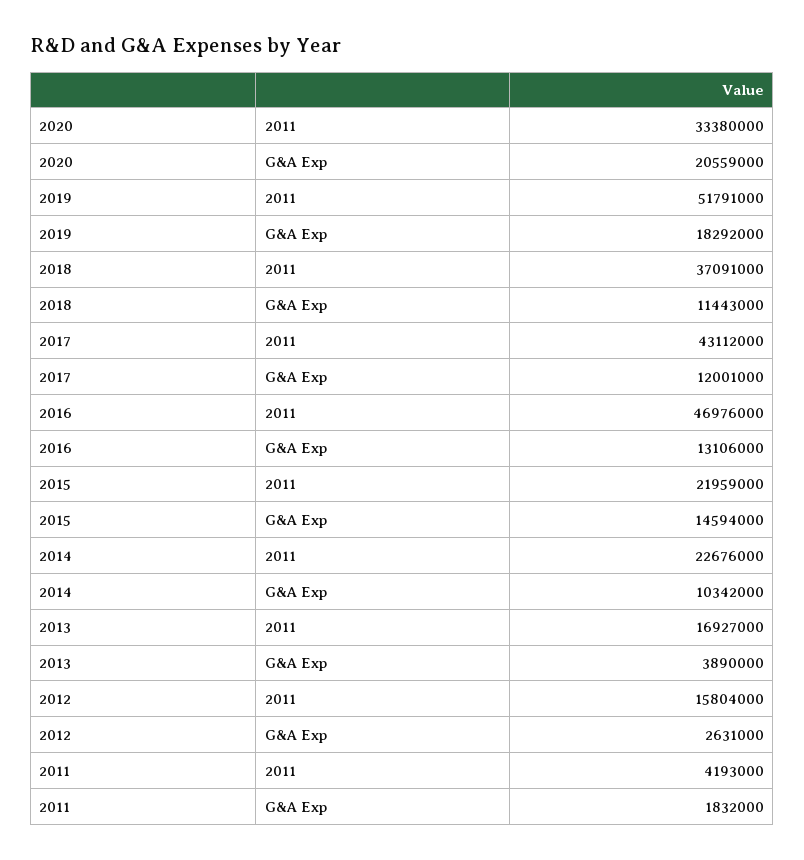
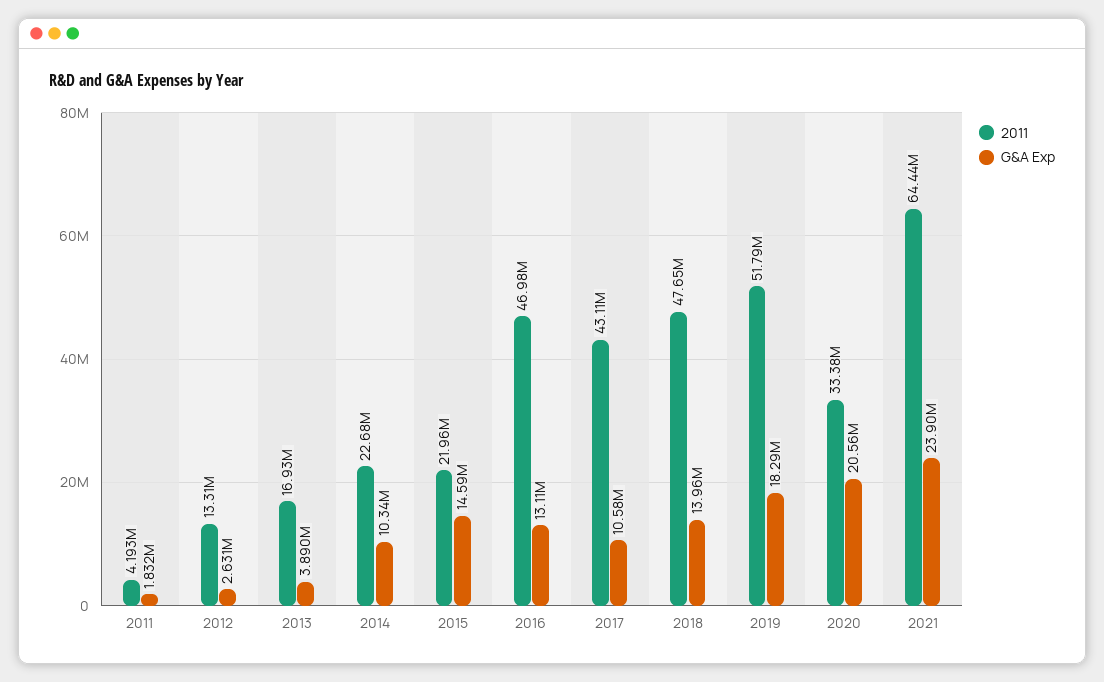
2011, 2018: 37091000 -> 47650000
G&A Exp, 2018: 11443000 -> 13960000
G&A Exp, 2017: 12001000 -> 10580000
2011, 2012: 15804000 -> 13310000
2011, 2021: none -> 64440000
G&A Exp, 2021: none -> 23900000

